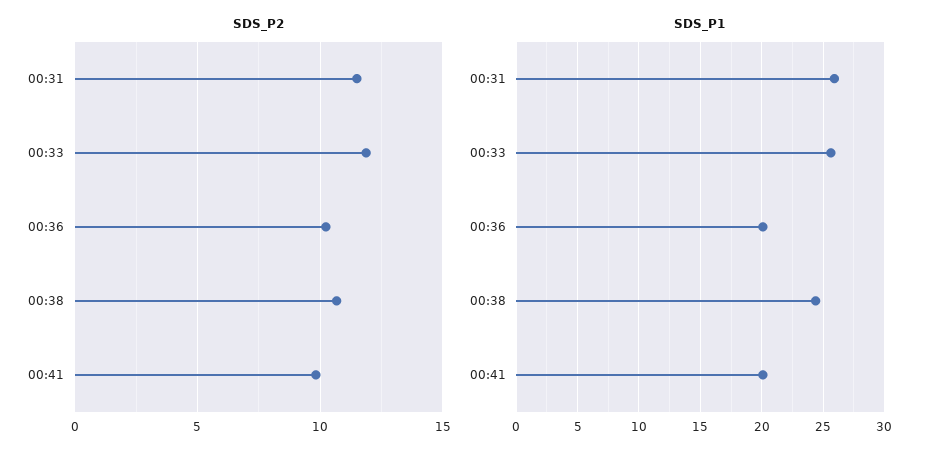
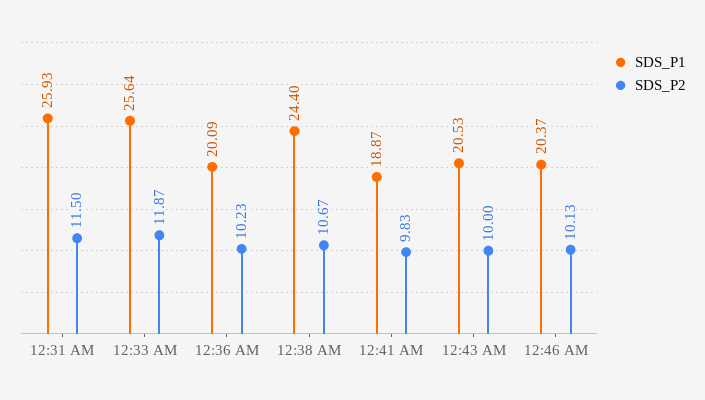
SDS_P1, 00:41: 20 -> 18.87
SDS_P1, 12:43 AM: none -> 20.53
SDS_P2, 12:43 AM: none -> 10
SDS_P1, 12:46 AM: none -> 20.37
SDS_P2, 12:46 AM: none -> 10.13

